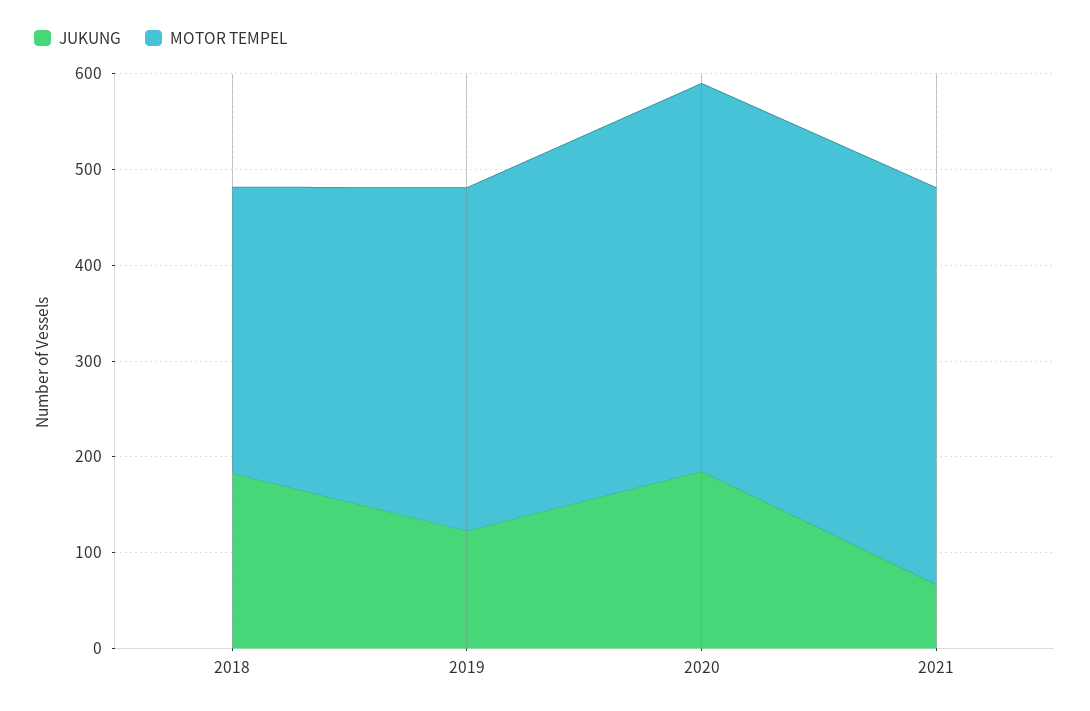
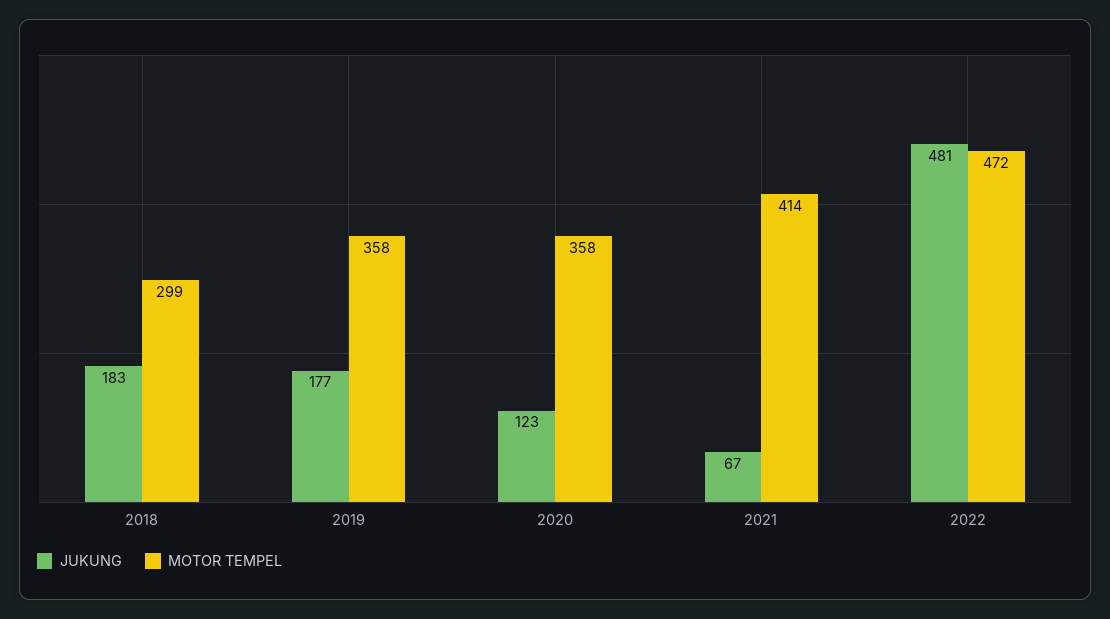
JUKUNG, 2019: 120 -> 177
JUKUNG, 2020: 180 -> 123
MOTOR TEMPEL, 2020: 400 -> 358
JUKUNG, 2022: none -> 481
MOTOR TEMPEL, 2022: none -> 472

